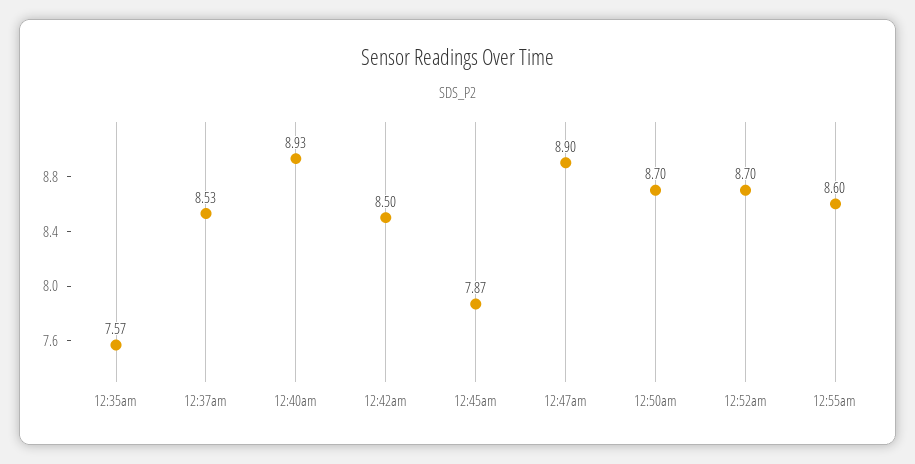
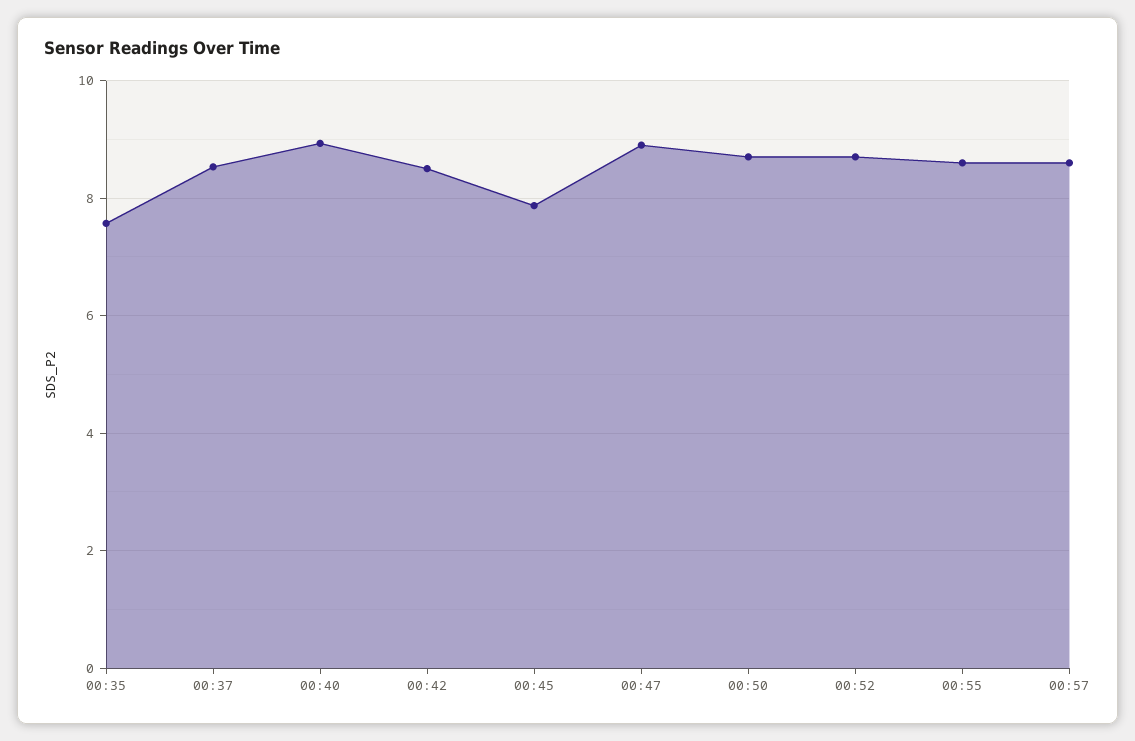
00:57: none -> 8.6

